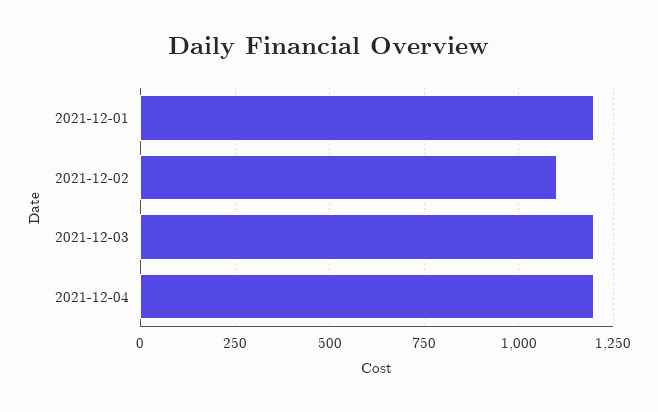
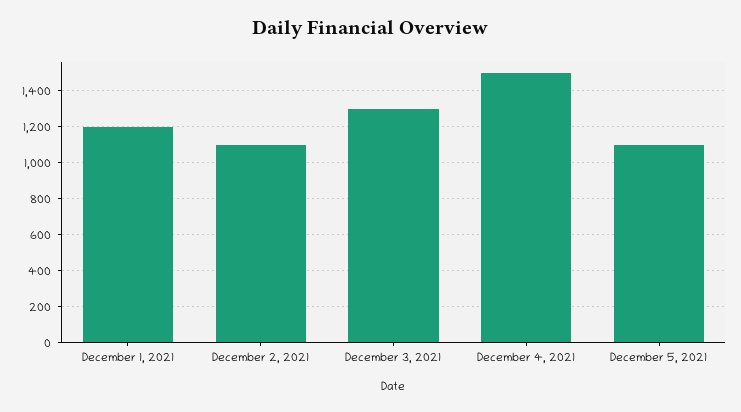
2021-12-03: 1200 -> 1300
2021-12-04: 1200 -> 1500
December 5, 2021: none -> 1100

